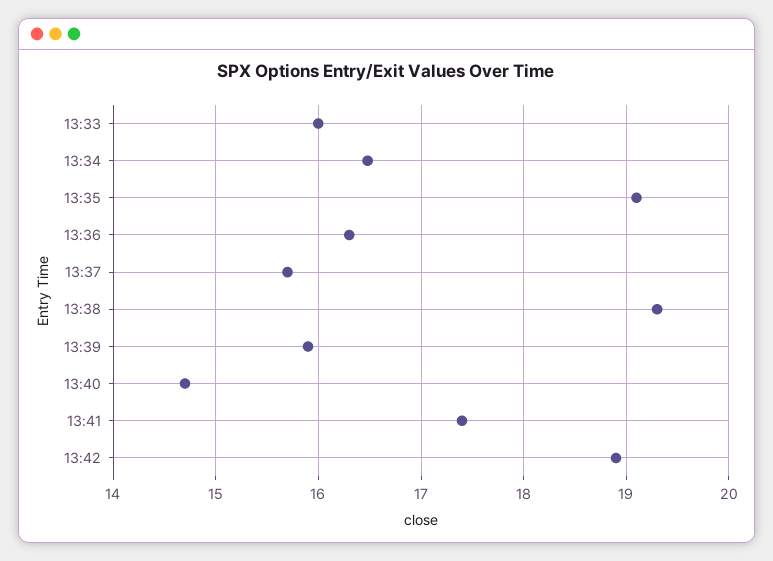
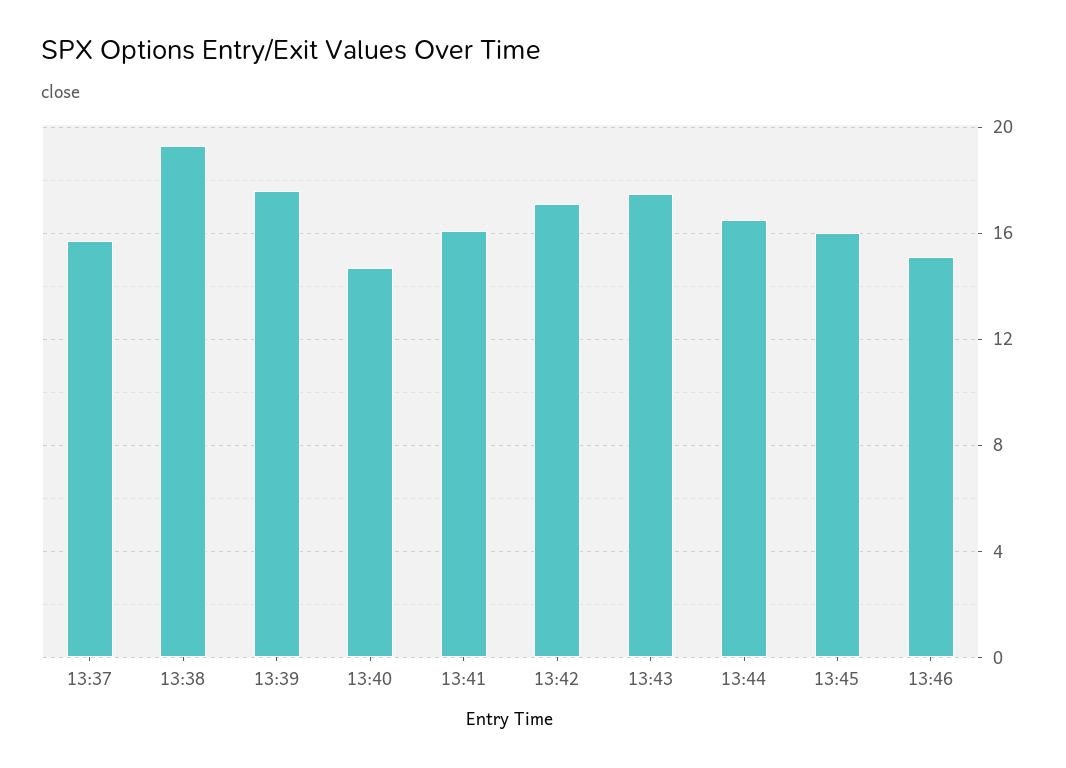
13:33: 16 -> none
13:34: 16.5 -> none
13:35: 19.1 -> none
13:36: 16.3 -> none
13:39: 15.9 -> 17.5
13:41: 17.4 -> 16
13:42: 18.9 -> 17
13:43: none -> 17.5
13:44: none -> 16.5
13:45: none -> 16
13:46: none -> 15

